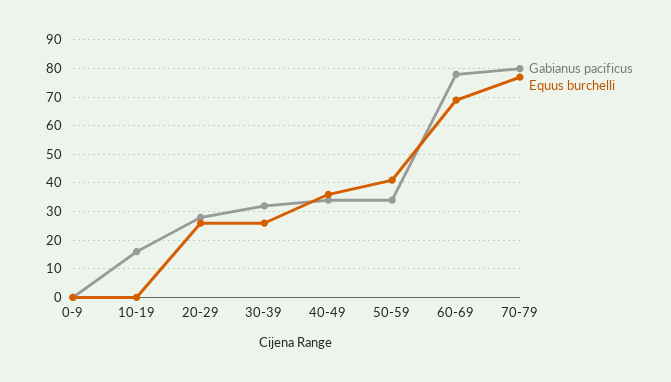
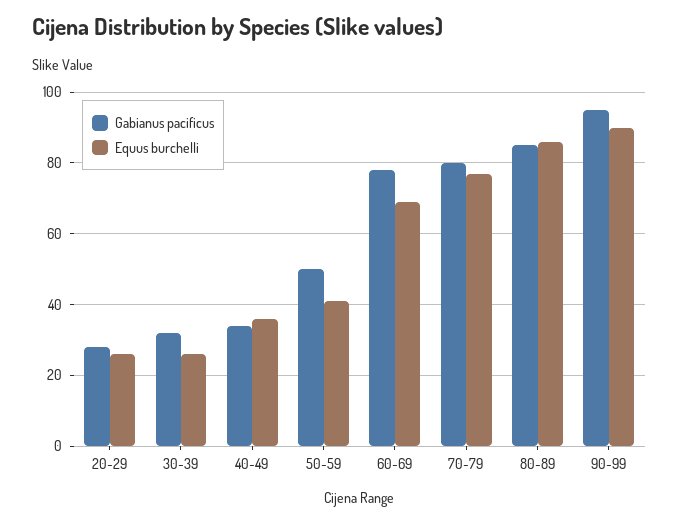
Gabianus pacificus, 0-9: 0 -> none
Equus burchelli, 0-9: 0 -> none
Gabianus pacificus, 10-19: 15 -> none
Equus burchelli, 10-19: 0 -> none
Gabianus pacificus, 50-59: 35 -> 50
Gabianus pacificus, 80-89: none -> 85
Equus burchelli, 80-89: none -> 85
Gabianus pacificus, 90-99: none -> 95
Equus burchelli, 90-99: none -> 90

